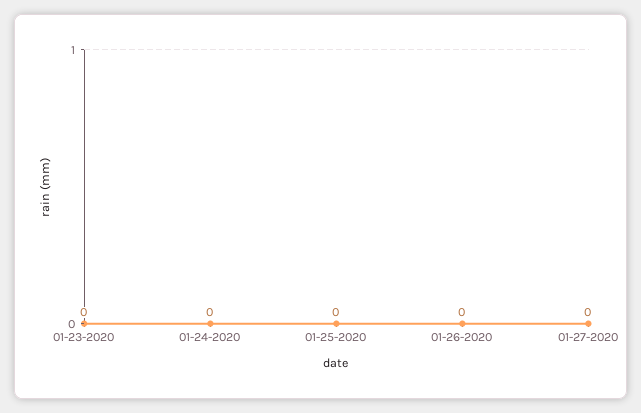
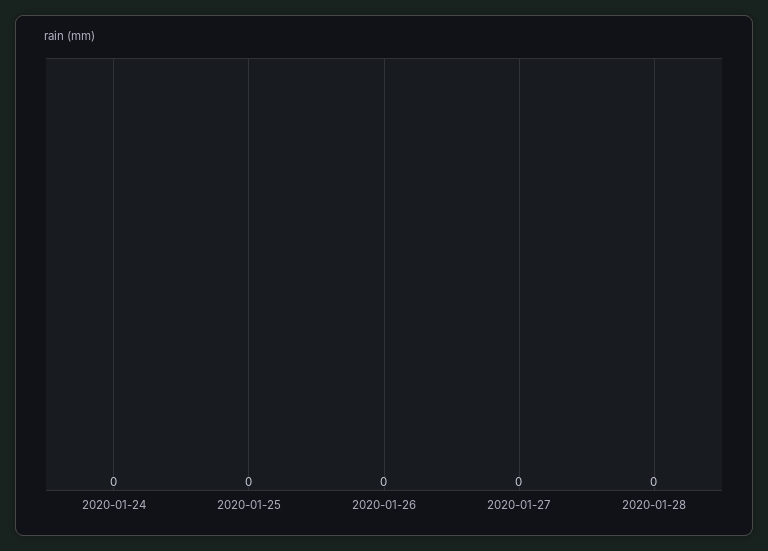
01-23-2020: 0 -> none
2020-01-28: none -> 0

